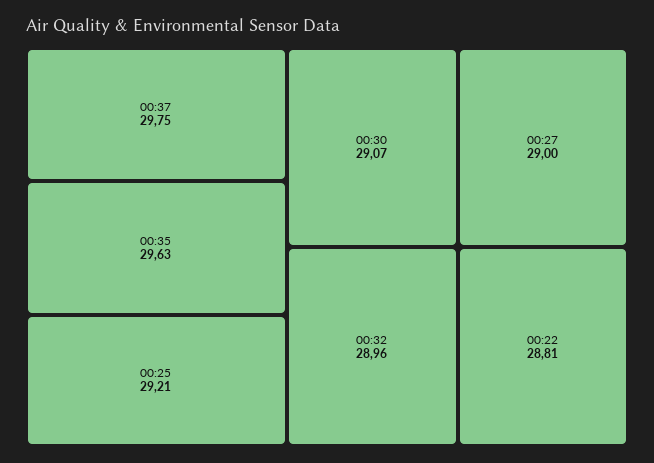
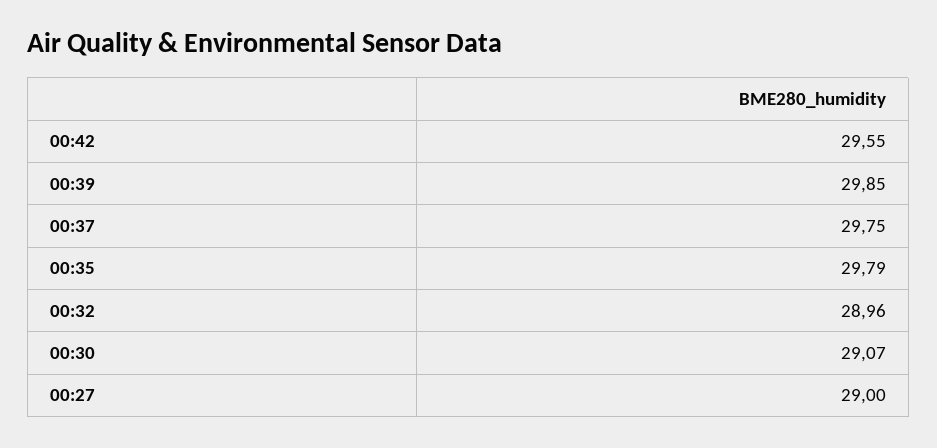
00:35: 29.63 -> 29.79
00:25: 29.21 -> none
00:22: 28.81 -> none
00:42: none -> 29.55
00:39: none -> 29.85

